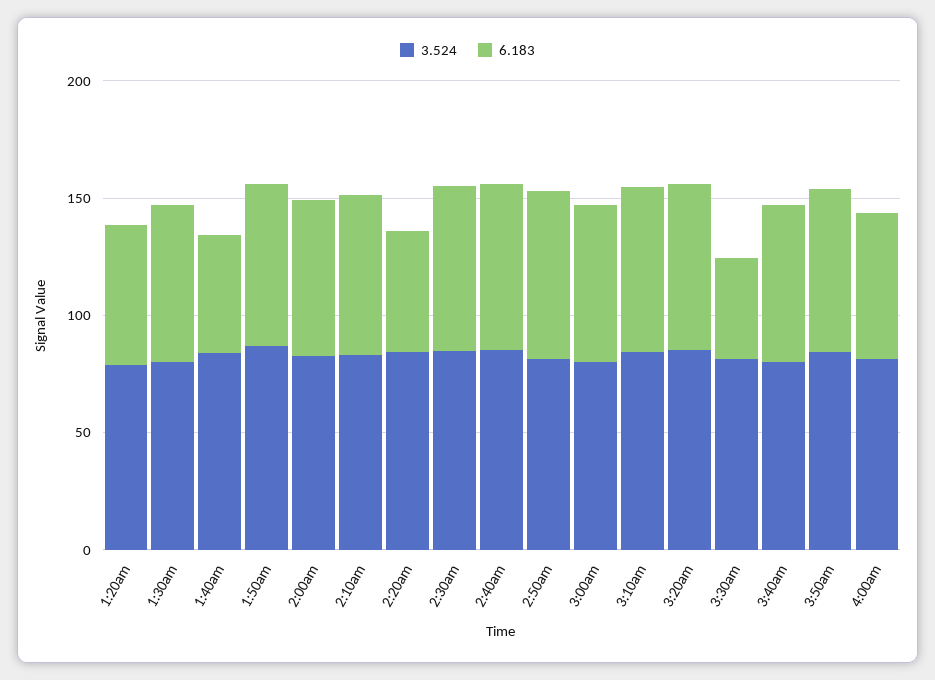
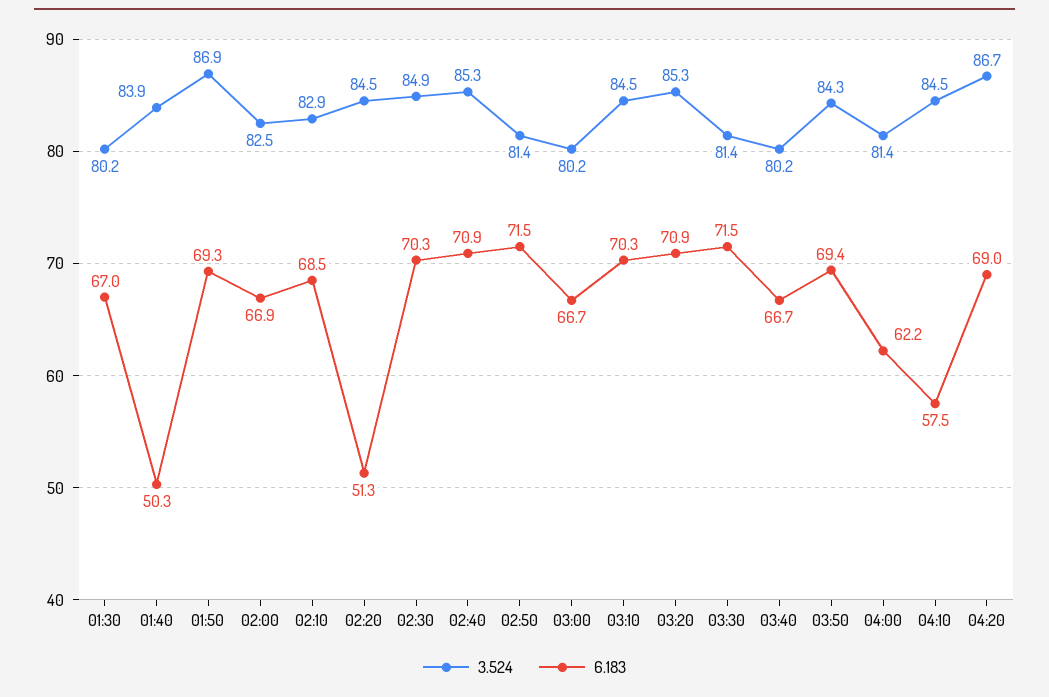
3.524, 1:20am: 80 -> none
6.183, 1:20am: 60 -> none
6.183, 3:30am: 40 -> 71.5
3.524, 04:10: none -> 84.5
6.183, 04:10: none -> 57.5
3.524, 04:20: none -> 86.7
6.183, 04:20: none -> 69

